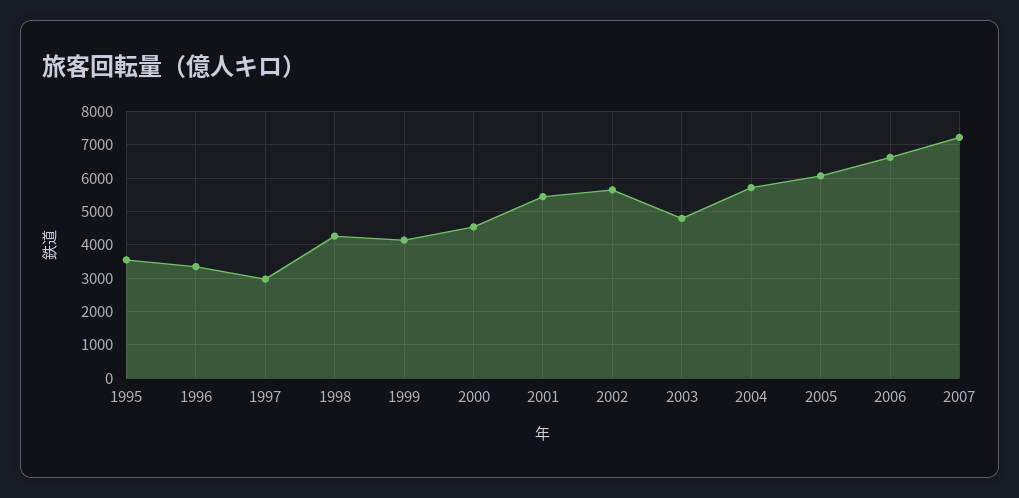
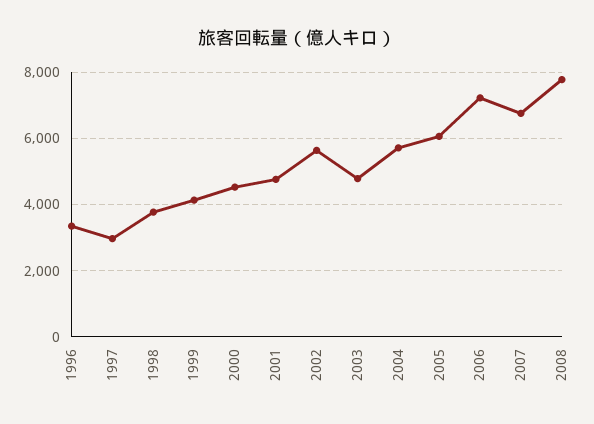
1995: 3600 -> none
1998: 4200 -> 3800
2001: 5400 -> 4800
2006: 6600 -> 7200
2007: 7200 -> 6800
2008: none -> 7800

